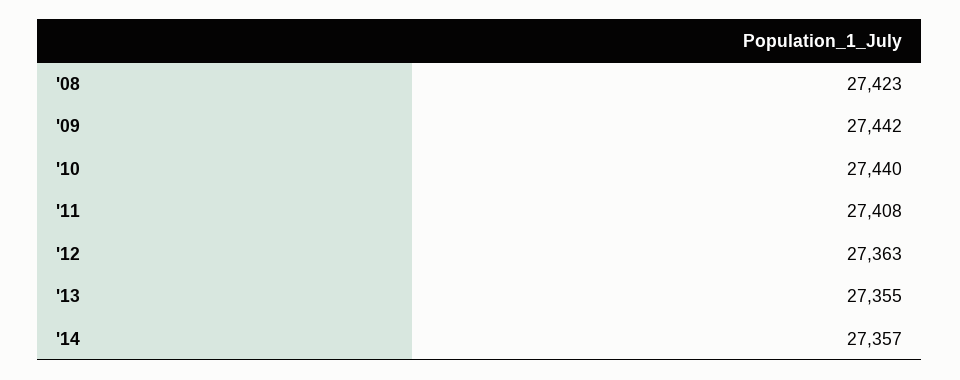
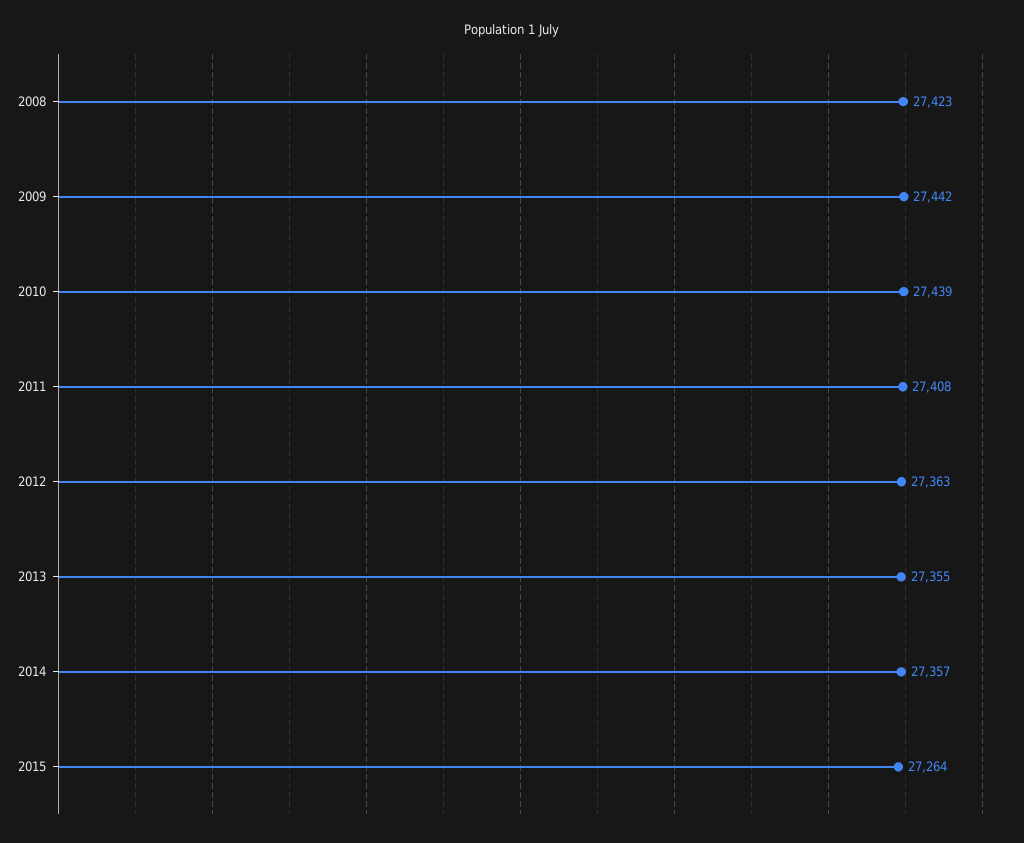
'10: 27440 -> 27439
2015: none -> 27264

